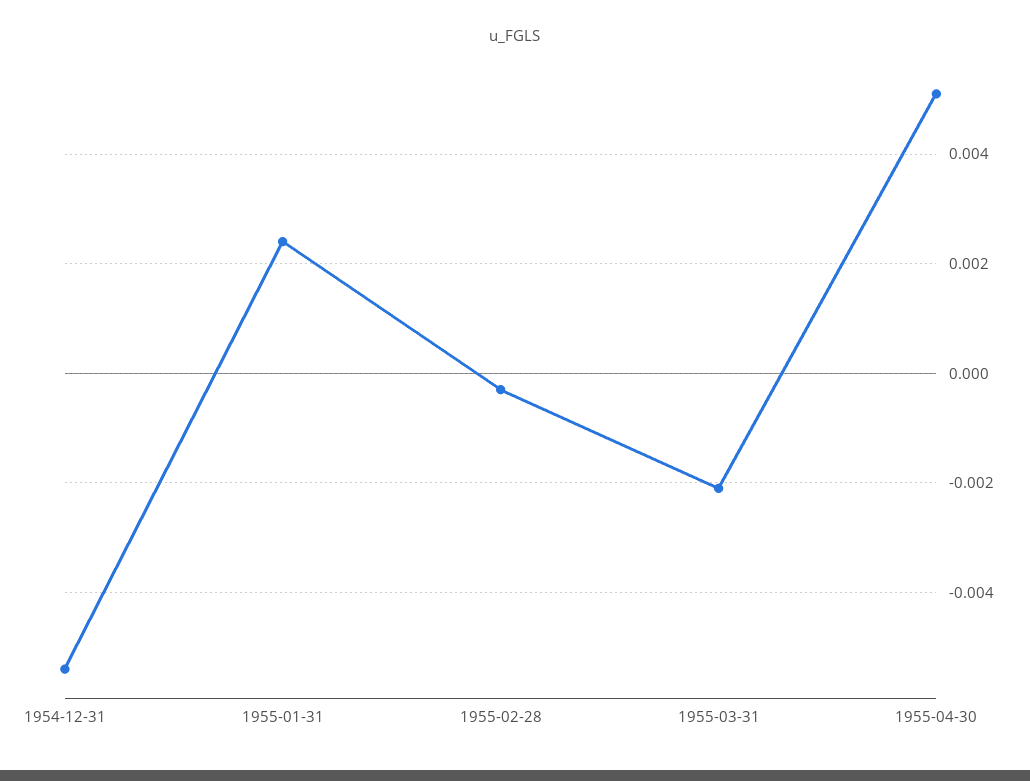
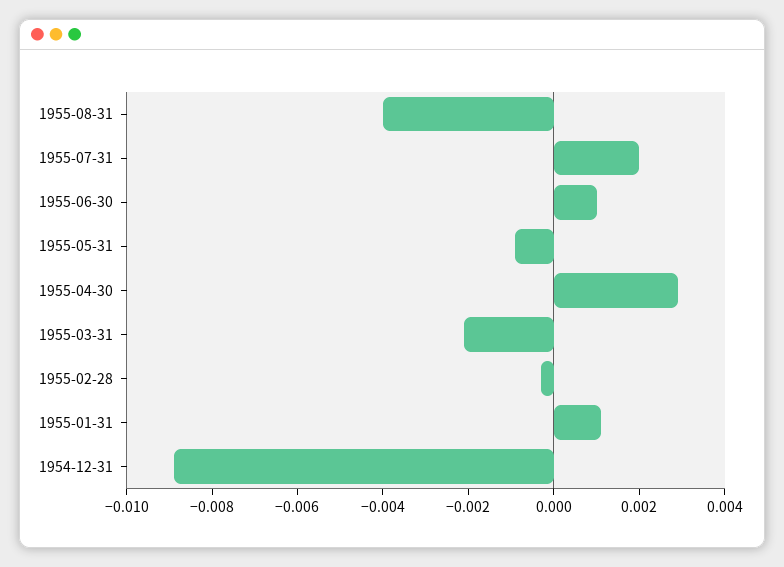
1954-12-31: -0.0055 -> -0.009
1955-01-31: 0.0025 -> 0.001
1955-04-30: 0.005 -> 0.003
1955-08-31: none -> -0.004
1955-07-31: none -> 0.002
1955-06-30: none -> 0.001
1955-05-31: none -> -0.001

